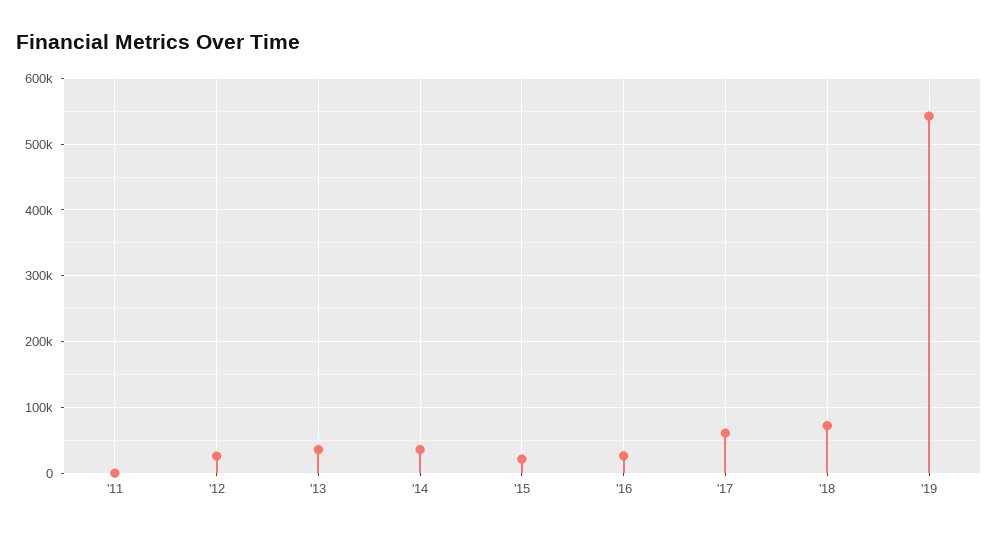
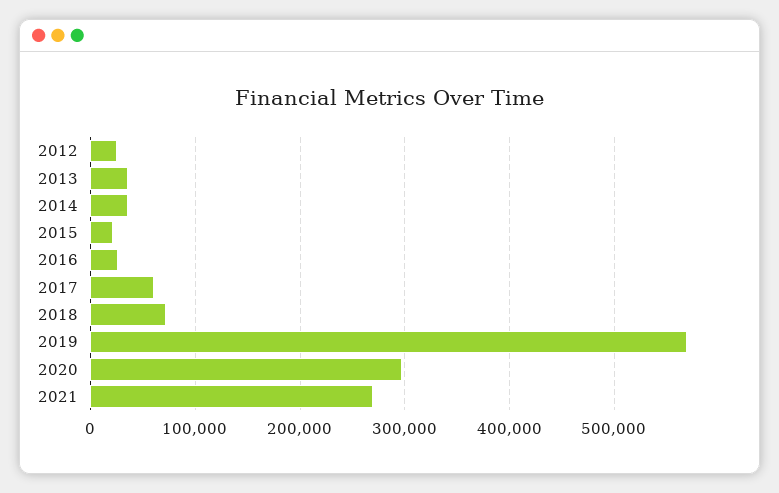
'11: 0 -> none
'19: 540000 -> 570000
2020: none -> 300000
2021: none -> 270000

